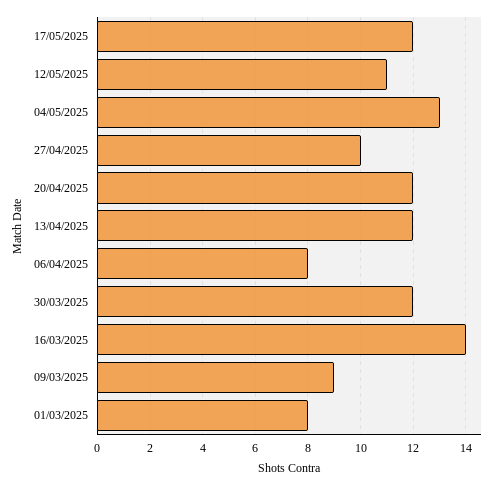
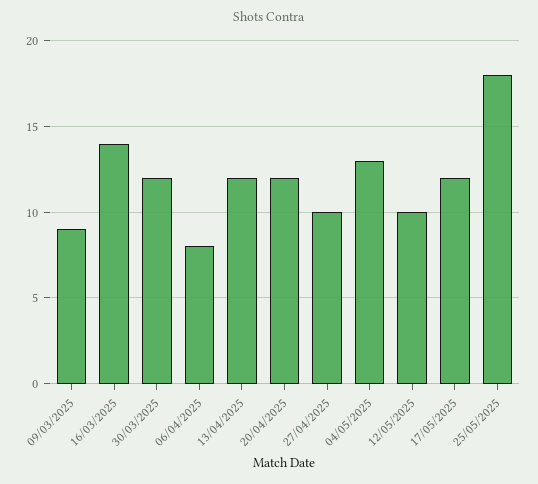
12/05/2025: 11 -> 10
01/03/2025: 8 -> none
25/05/2025: none -> 18

